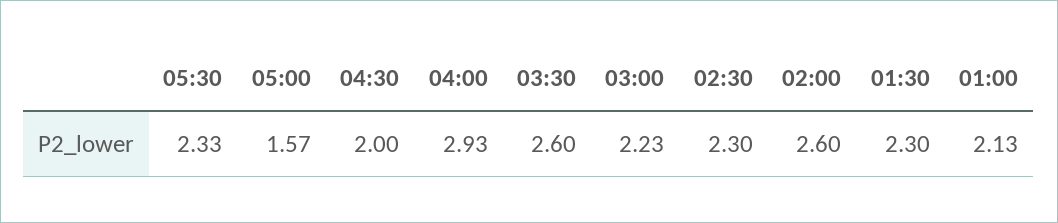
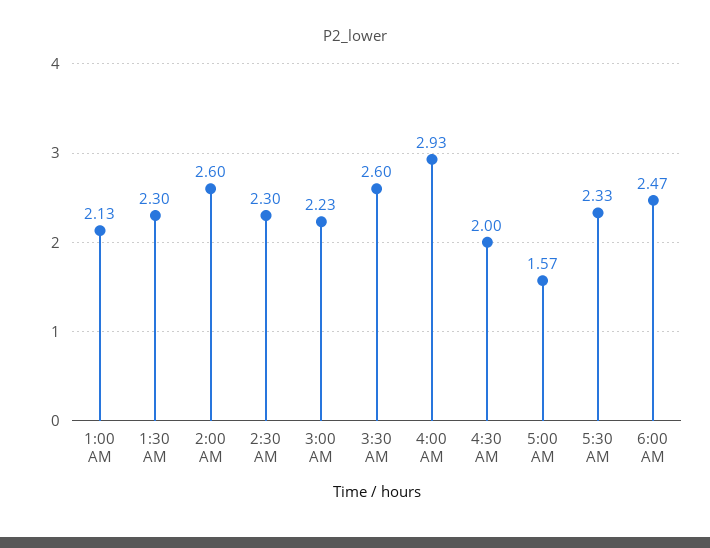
6:00 AM: none -> 2.47

